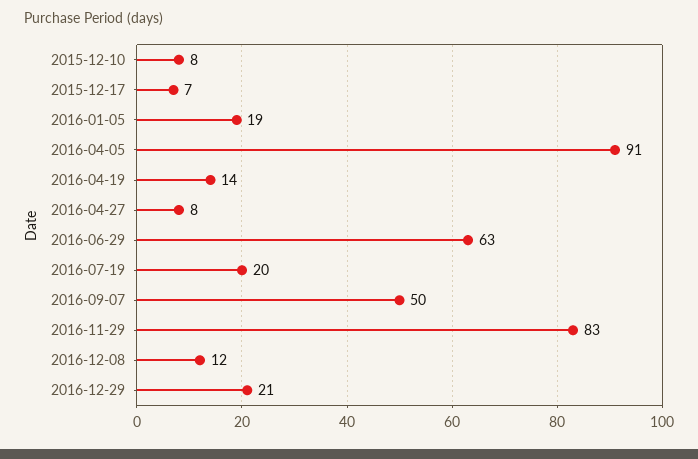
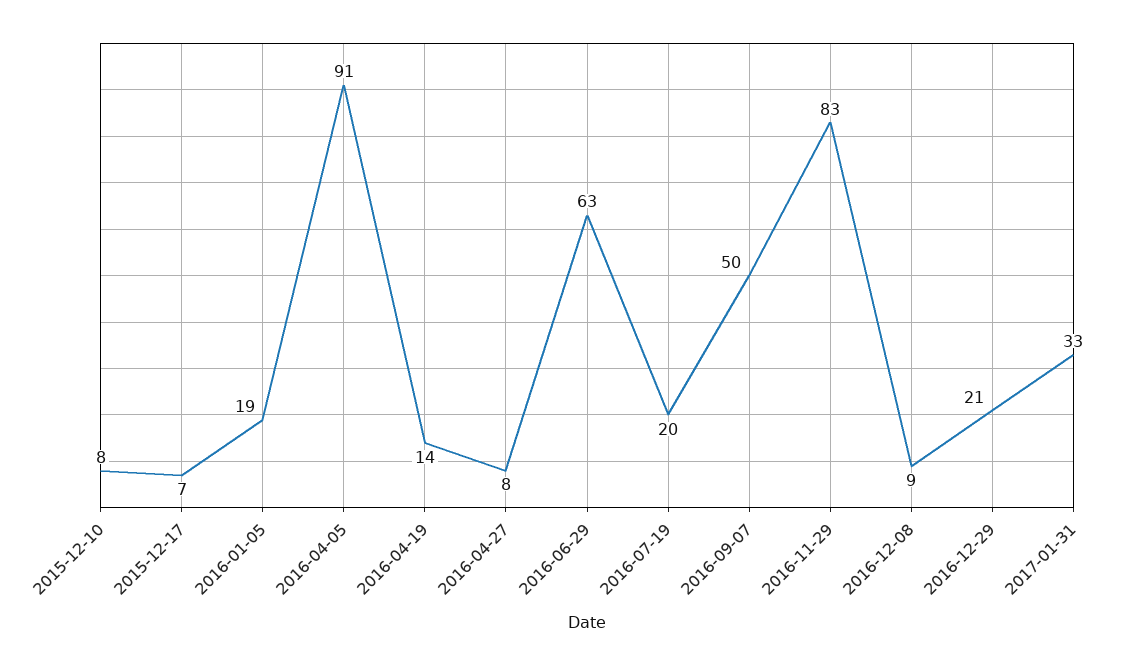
2016-12-08: 12 -> 9
2017-01-31: none -> 33

